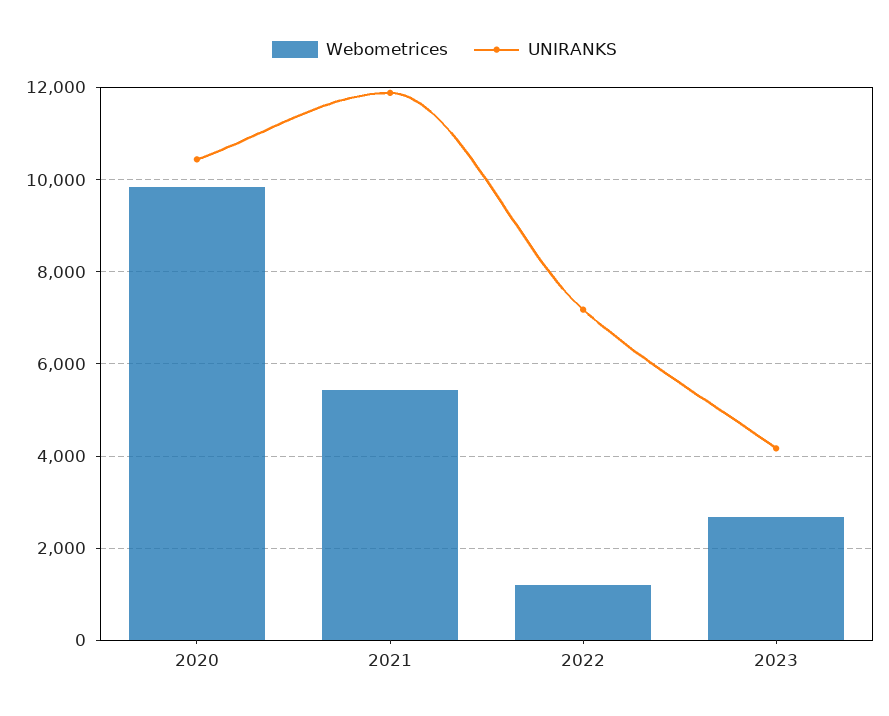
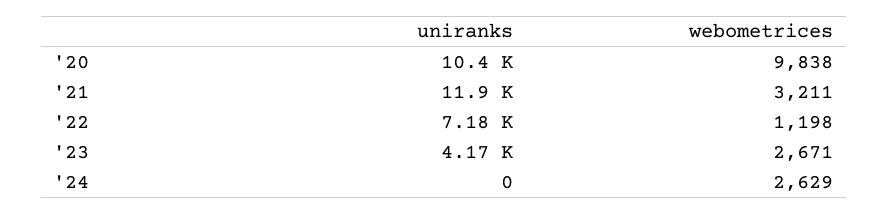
Webometrices, 2021: 5400 -> 3211
UNIRANKS, '24: none -> 0
Webometrices, '24: none -> 2629

